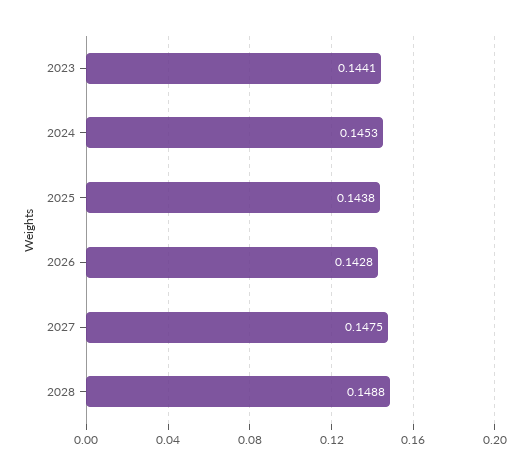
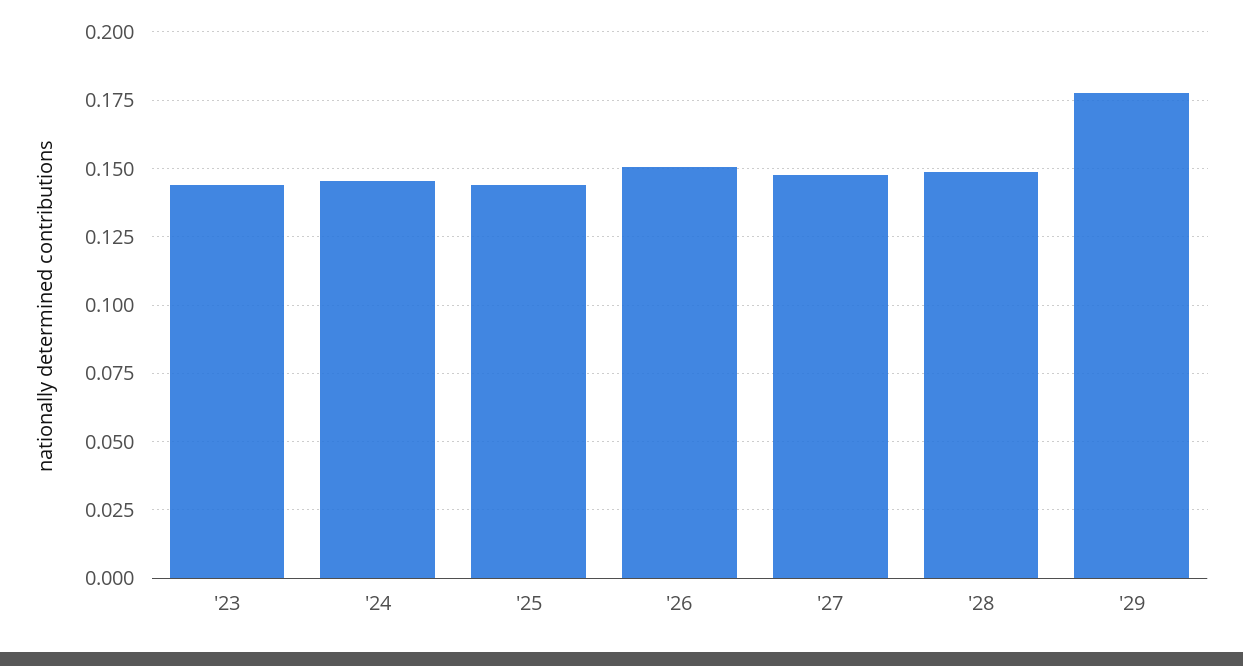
2026: 0.1428 -> 0.15
'29: none -> 0.1775

